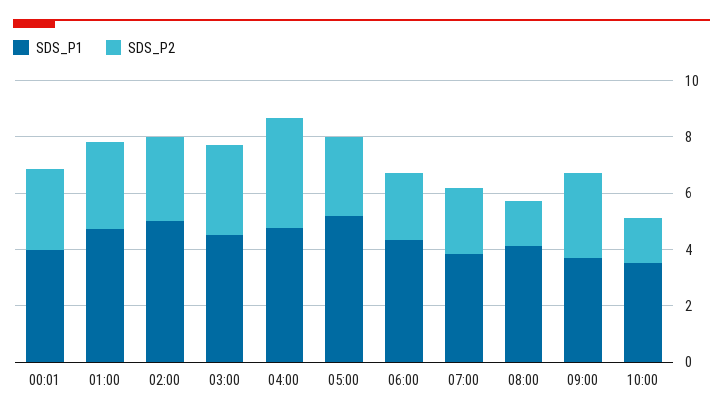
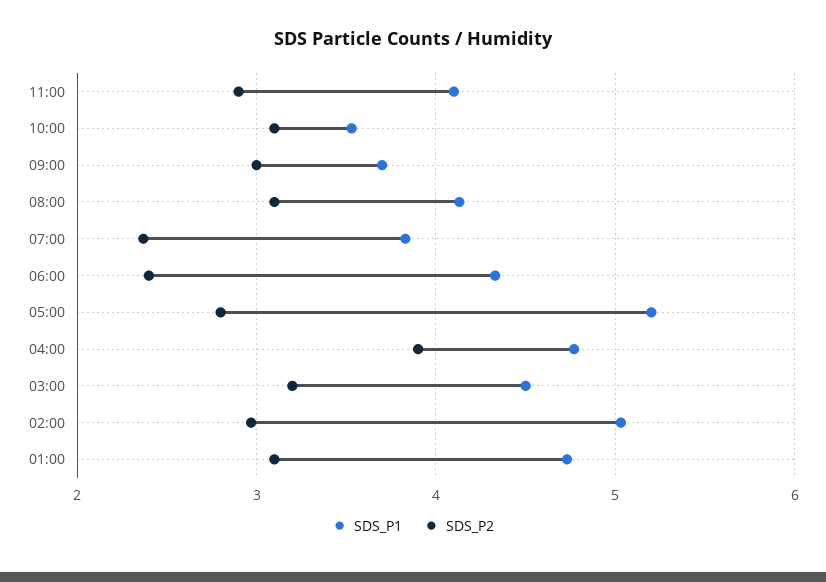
SDS_P1, 00:01: 4 -> none
SDS_P2, 00:01: 3 -> none
SDS_P2, 08:00: 1.5 -> 3.1
SDS_P2, 10:00: 1.5 -> 3.1
SDS_P1, 11:00: none -> 4.1
SDS_P2, 11:00: none -> 2.9

